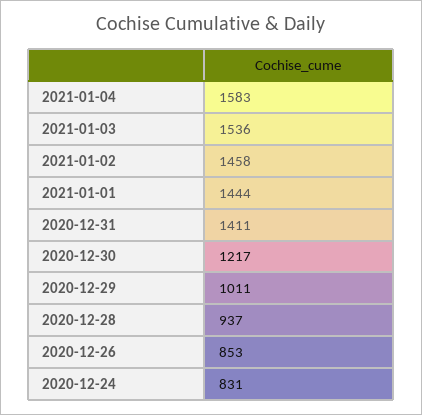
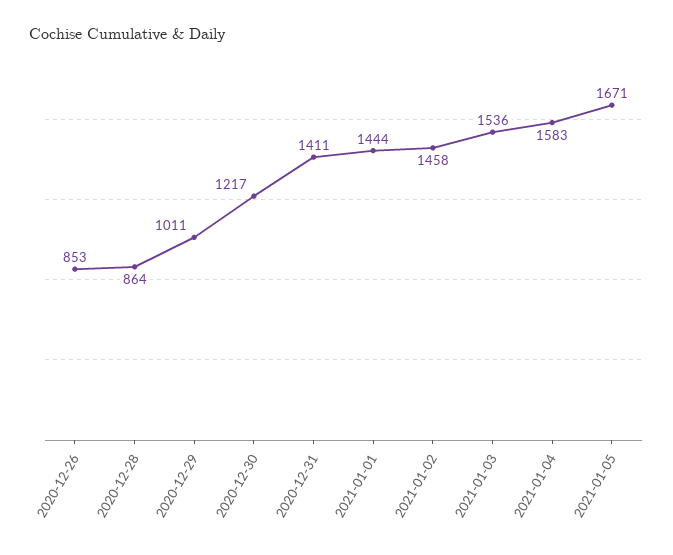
2020-12-28: 937 -> 864
2020-12-24: 831 -> none
2021-01-05: none -> 1671

